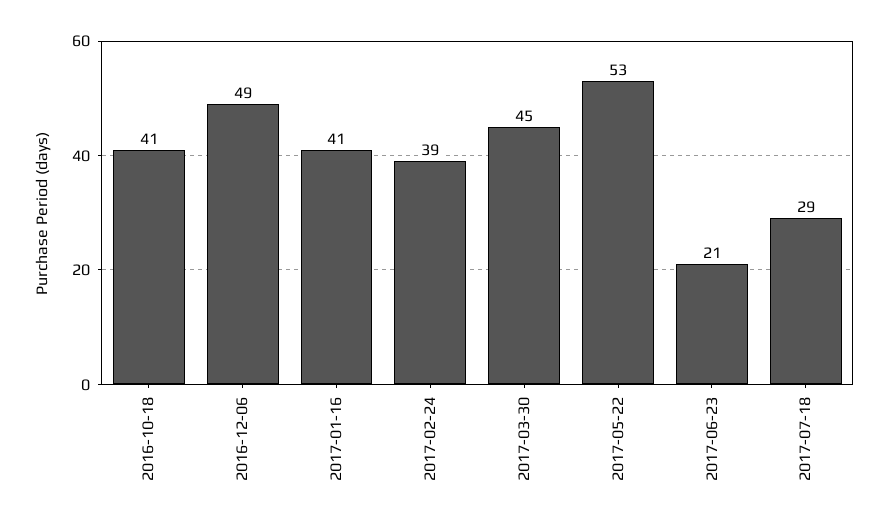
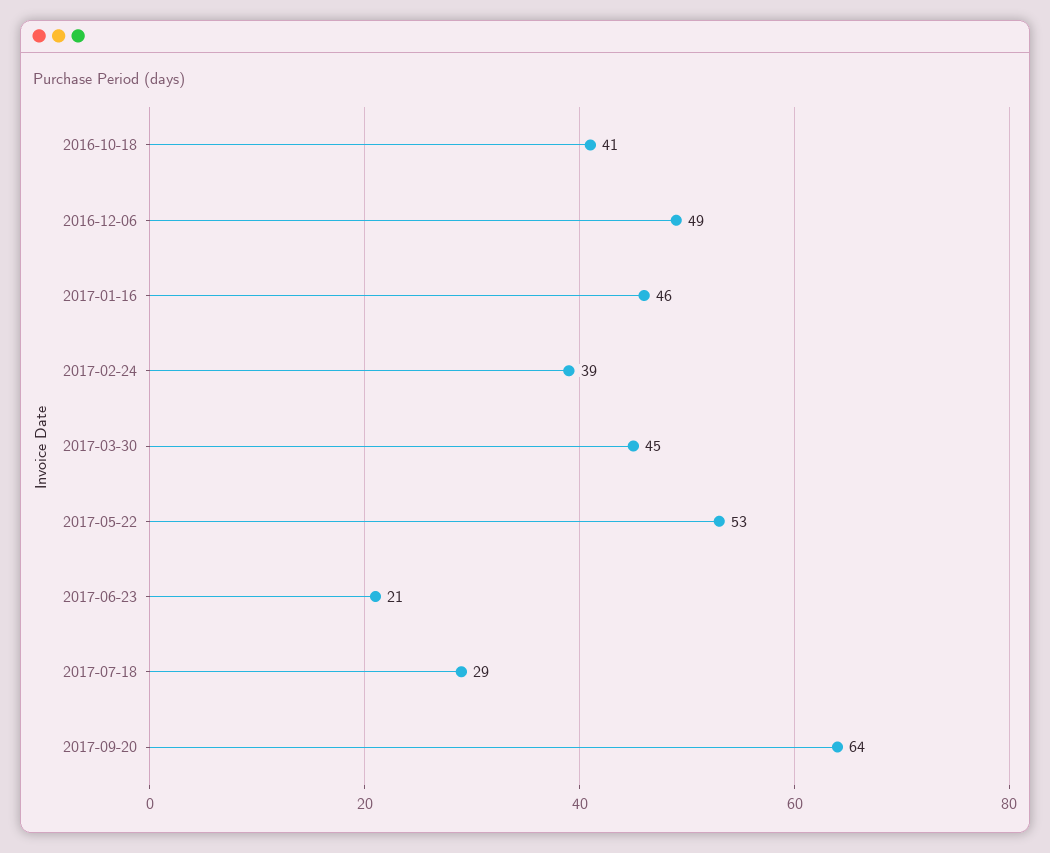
2017-01-16: 41 -> 46
2017-09-20: none -> 64

